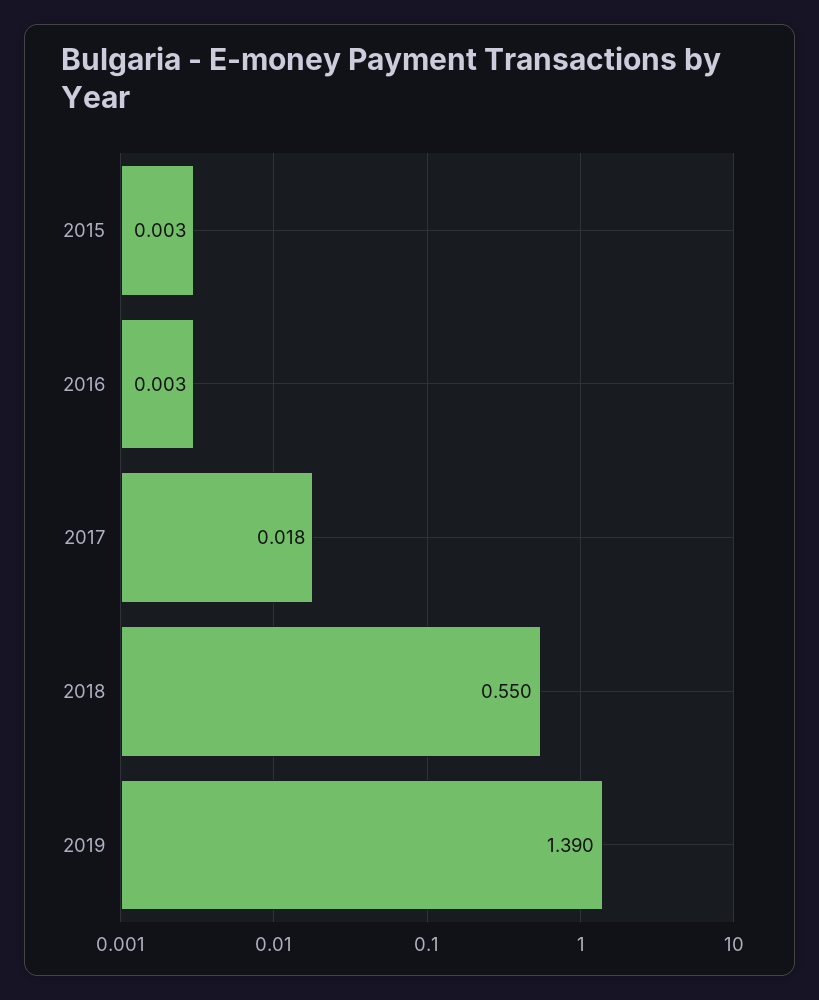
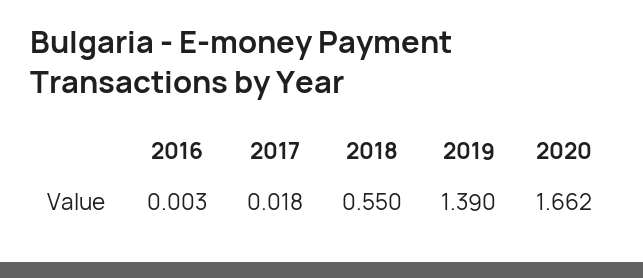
2015: 0.003 -> none
2020: none -> 1.662

